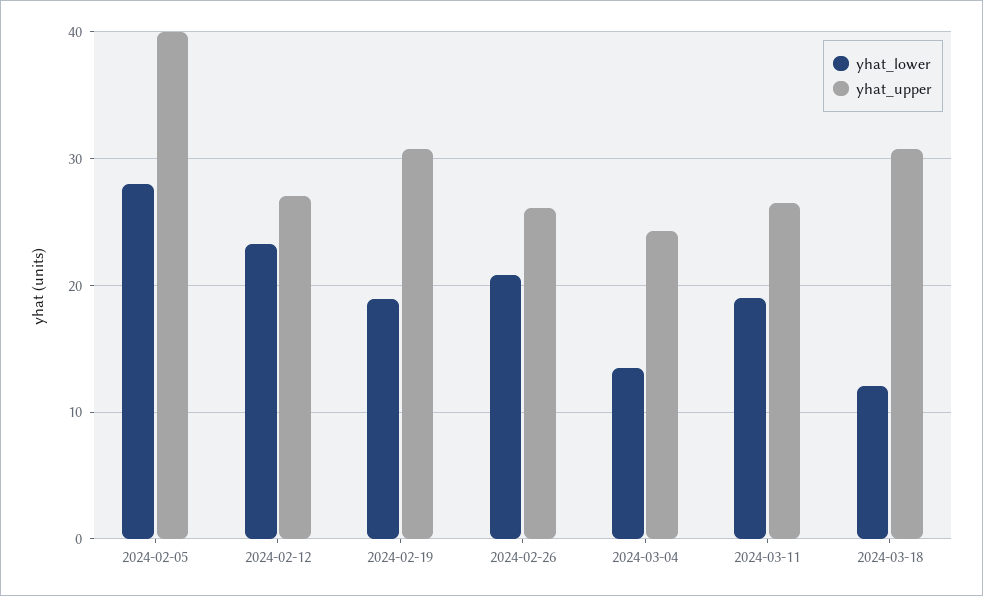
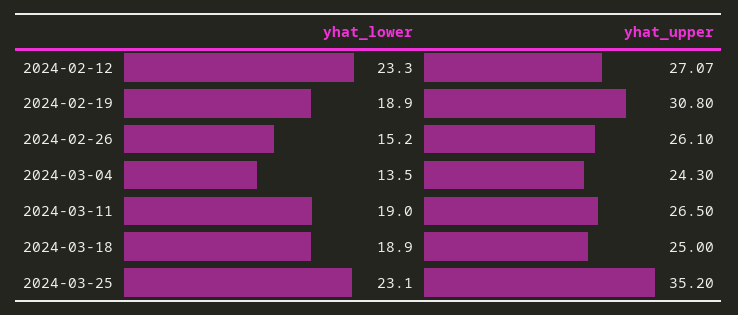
yhat_lower, 2024-02-05: 28 -> none
yhat_upper, 2024-02-05: 40 -> none
yhat_lower, 2024-02-26: 21 -> 15.2
yhat_lower, 2024-03-18: 12 -> 18.9
yhat_upper, 2024-03-18: 31 -> 25
yhat_lower, 2024-03-25: none -> 23.1
yhat_upper, 2024-03-25: none -> 35.2

